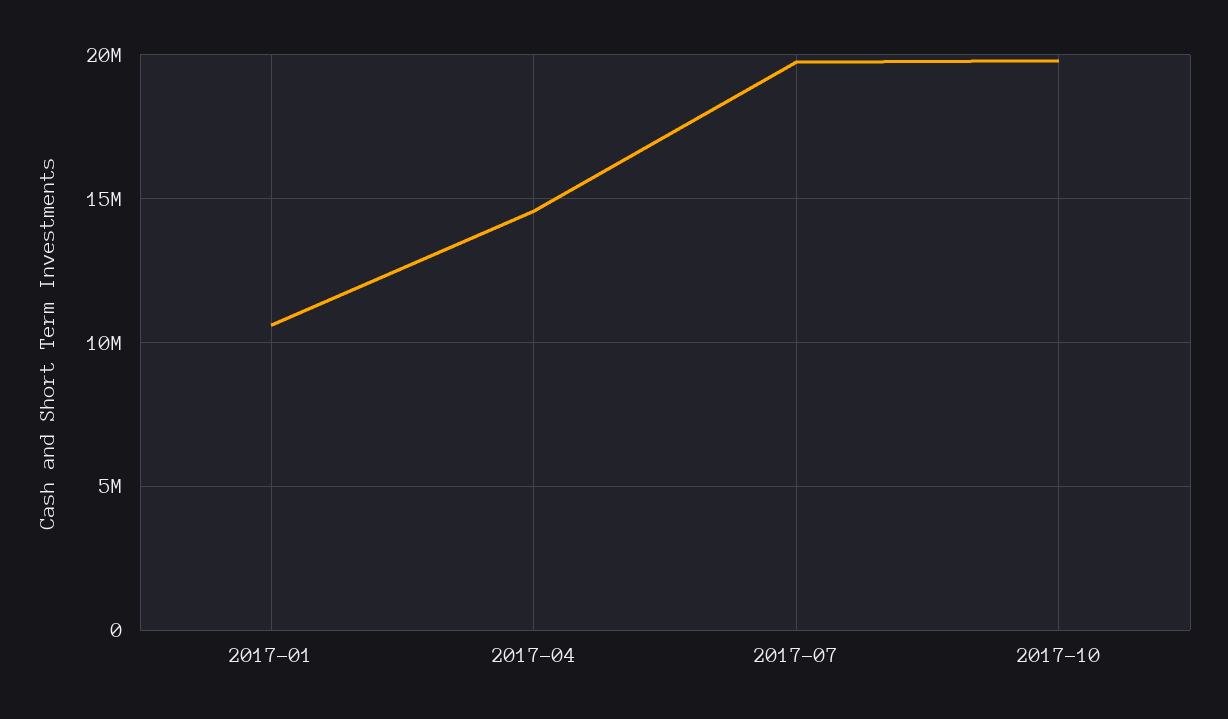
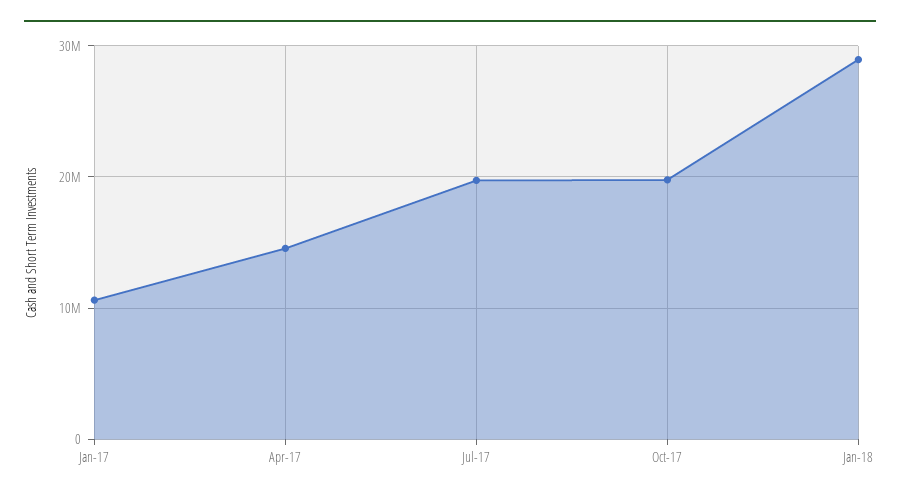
Jan-18: none -> 29000000

